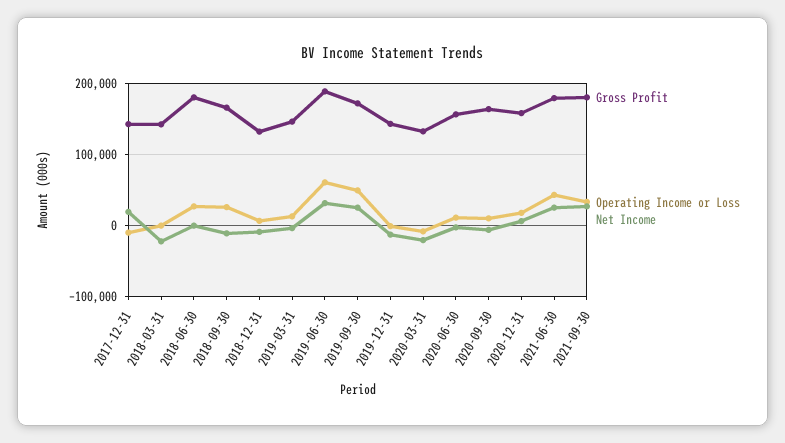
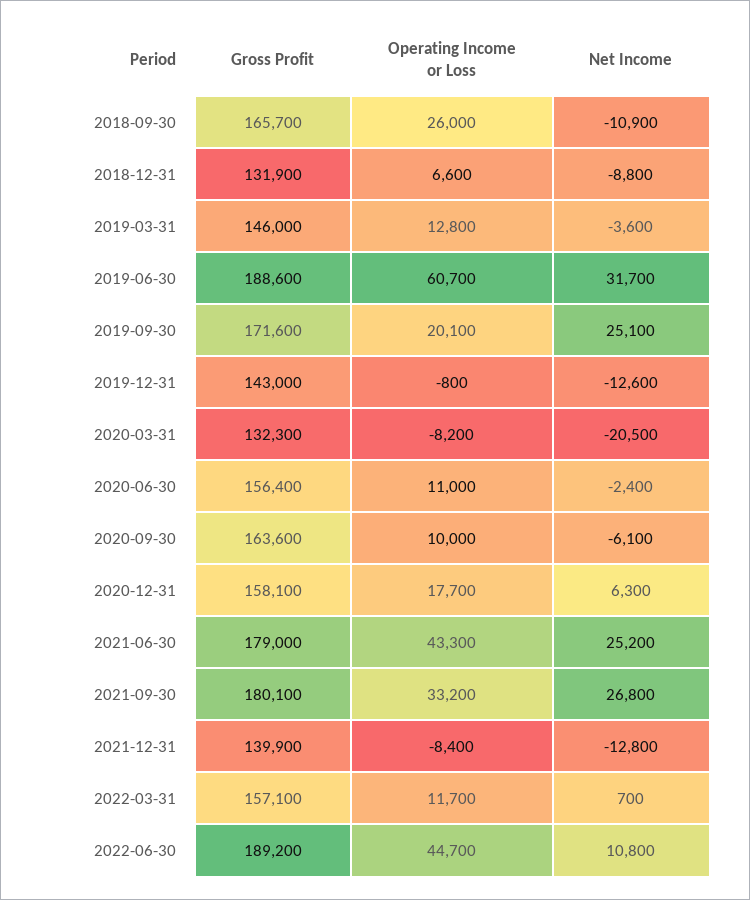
Gross Profit, 2017-12-31: 140000 -> none
Operating Income or Loss, 2017-12-31: -10000 -> none
Net Income, 2017-12-31: 20000 -> none
Gross Profit, 2018-03-31: 140000 -> none
Operating Income or Loss, 2018-03-31: 0 -> none
Net Income, 2018-03-31: -20000 -> none
Gross Profit, 2018-06-30: 180000 -> none
Operating Income or Loss, 2018-06-30: 30000 -> none
Net Income, 2018-06-30: 0 -> none
Operating Income or Loss, 2019-09-30: 50000 -> 20100
Gross Profit, 2021-12-31: none -> 139900
Operating Income or Loss, 2021-12-31: none -> -8400
Net Income, 2021-12-31: none -> -12800
Gross Profit, 2022-03-31: none -> 157100
Operating Income or Loss, 2022-03-31: none -> 11700
Net Income, 2022-03-31: none -> 700
Gross Profit, 2022-06-30: none -> 189200
Operating Income or Loss, 2022-06-30: none -> 44700
Net Income, 2022-06-30: none -> 10800

